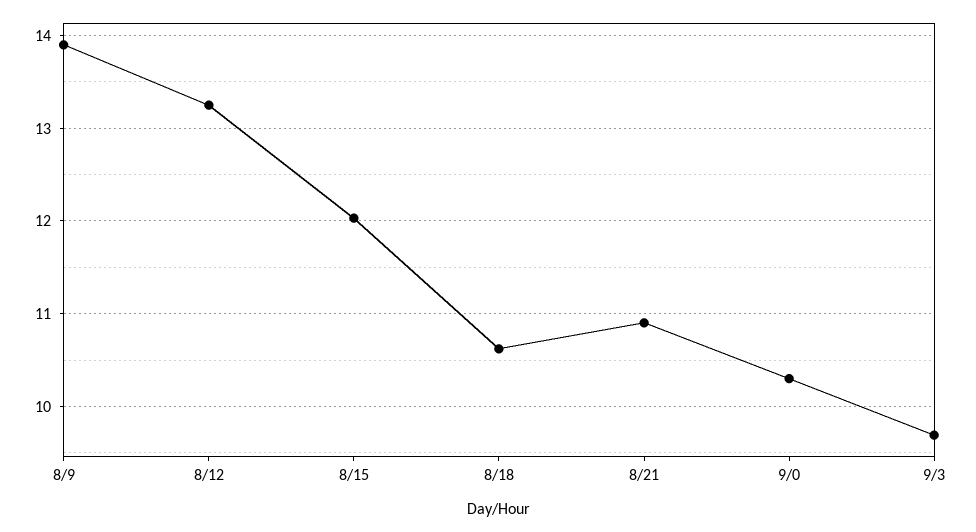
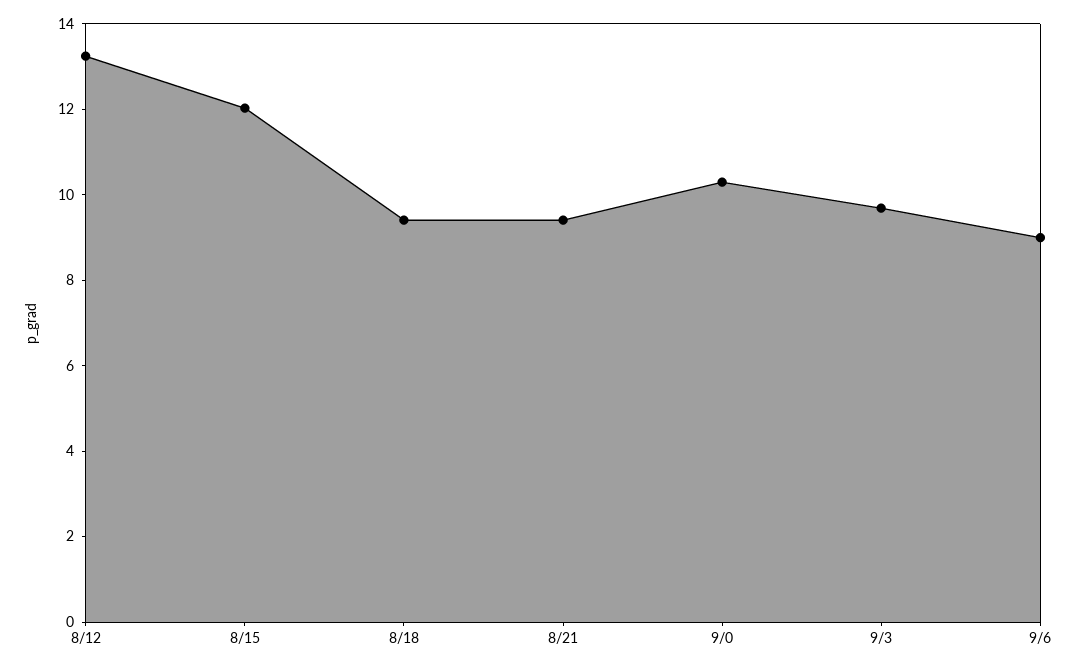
8/9: 13.9 -> none
8/18: 10.6 -> 9.5
8/21: 10.9 -> 9.5
9/6: none -> 9

